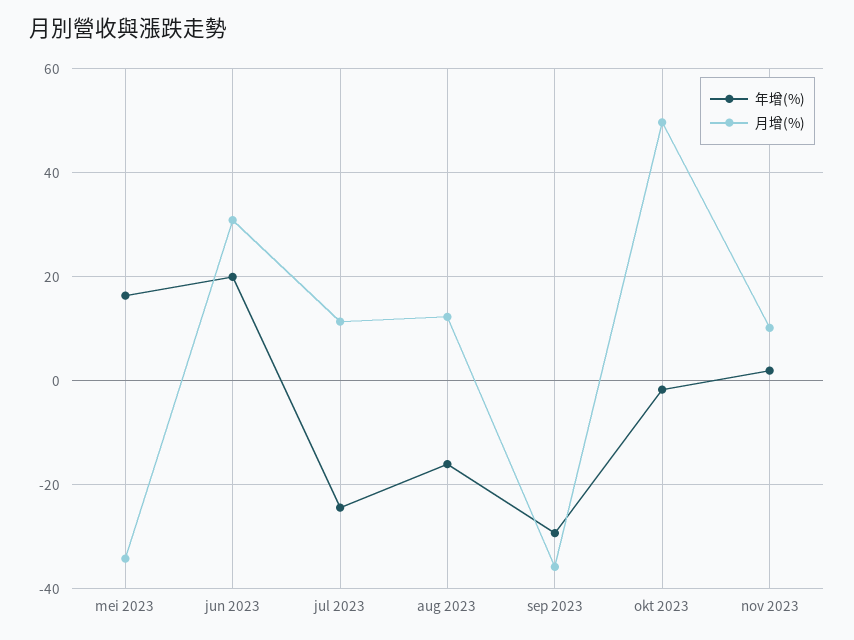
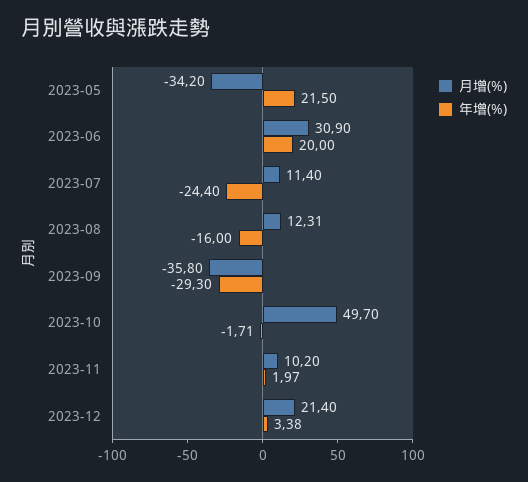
年增(%), mei 2023: 16 -> 21.5
月增(%), 2023-12: none -> 21.4
年增(%), 2023-12: none -> 3.38

